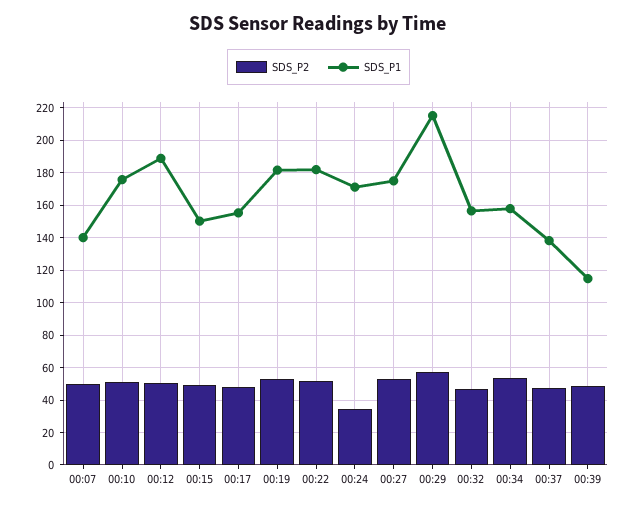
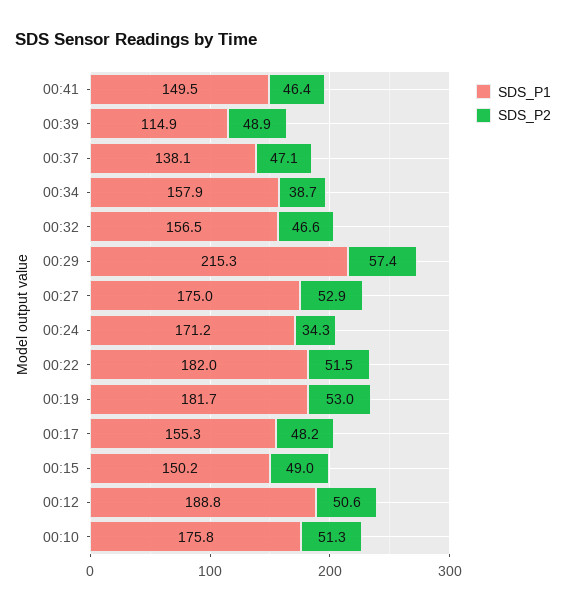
SDS_P2, 00:07: 50 -> none
SDS_P1, 00:07: 140 -> none
SDS_P2, 00:34: 55 -> 38.7
SDS_P1, 00:41: none -> 149.5
SDS_P2, 00:41: none -> 46.4

